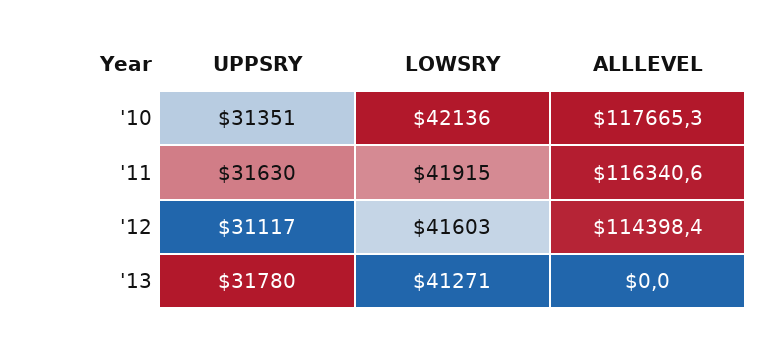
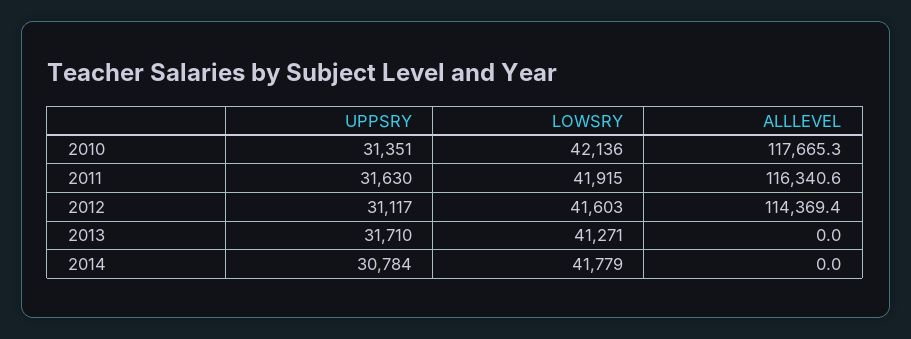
ALLLEVEL, '12: 114398.4 -> 114369.4
UPPSRY, '13: 31780 -> 31710
UPPSRY, 2014: none -> 30784
LOWSRY, 2014: none -> 41779
ALLLEVEL, 2014: none -> 0

